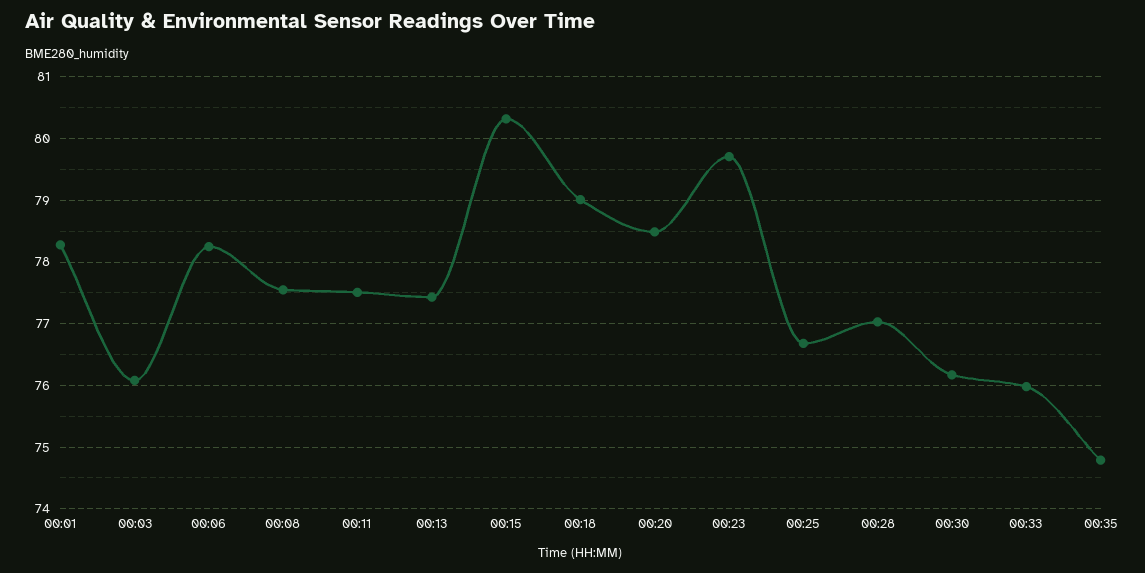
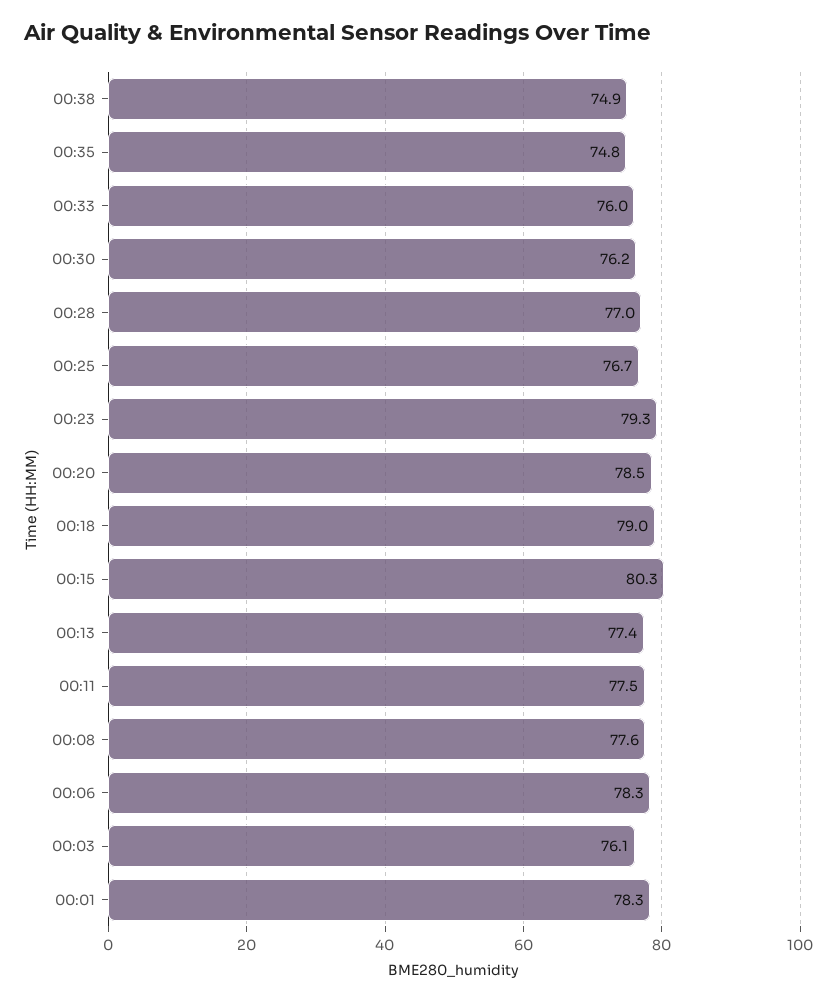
00:23: 79.7 -> 79.3
00:38: none -> 74.9

